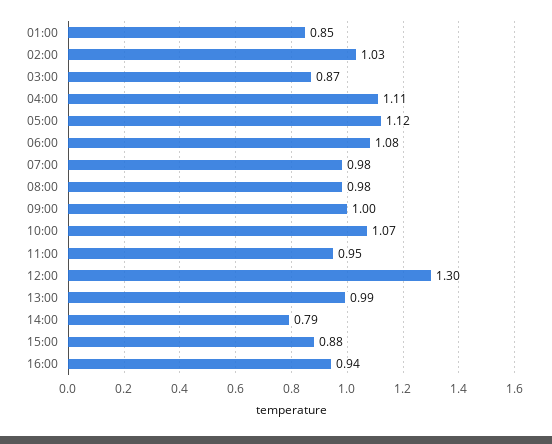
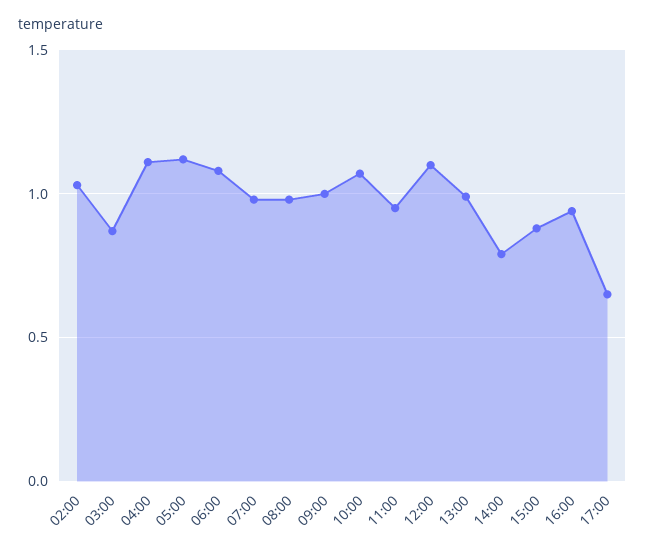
01:00: 0.85 -> none
12:00: 1.3 -> 1.1
17:00: none -> 0.65

